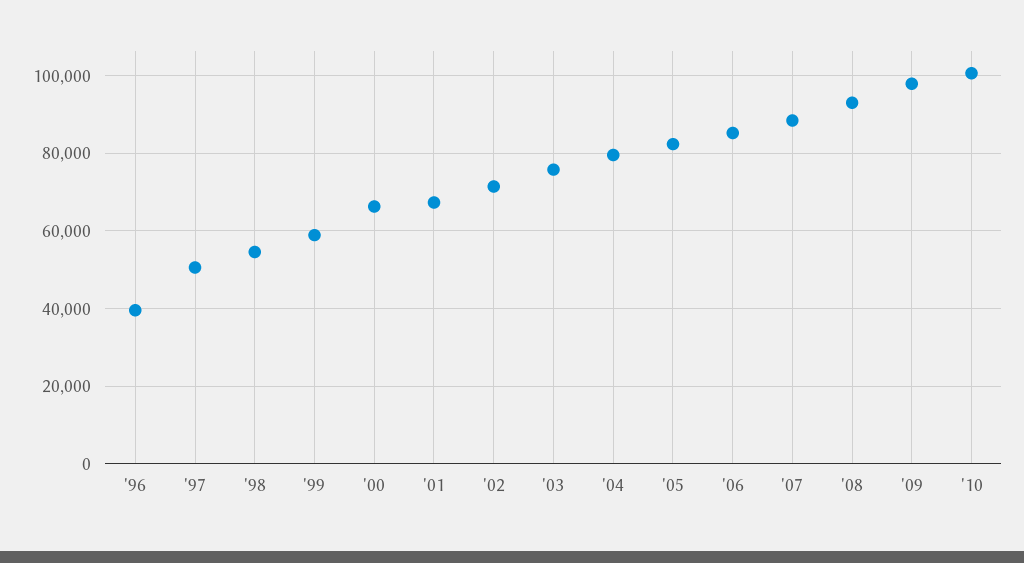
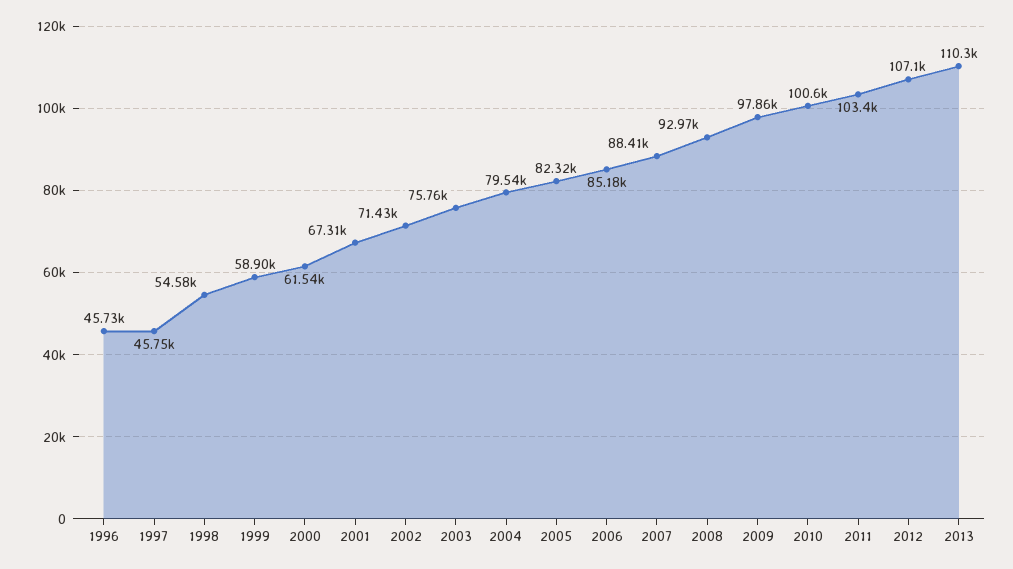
'96: 40000 -> 45730
'97: 50000 -> 45750
'00: 66000 -> 61540
2011: none -> 103400
2012: none -> 107100
2013: none -> 110300

